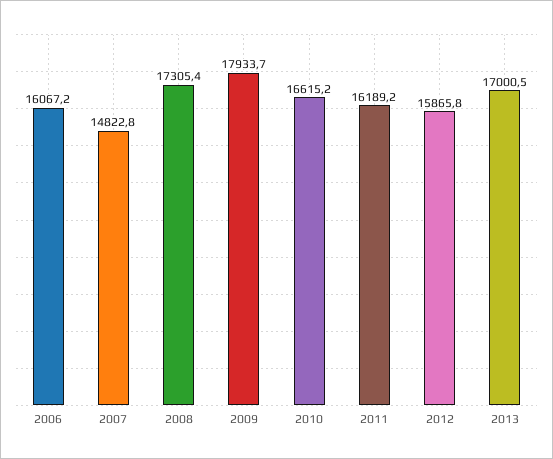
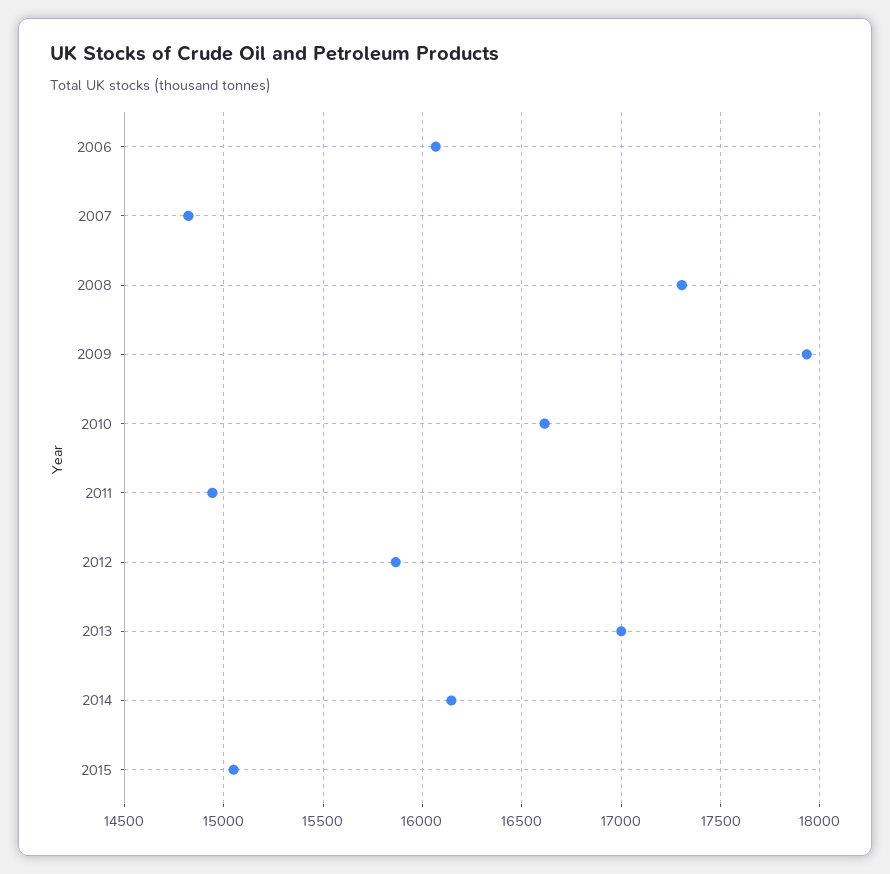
2011: 16189.2 -> 14950
2014: none -> 16150
2015: none -> 15050

